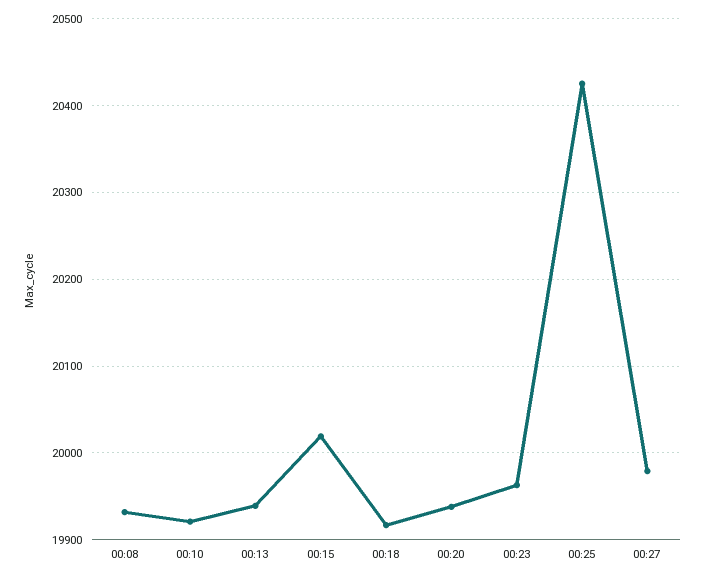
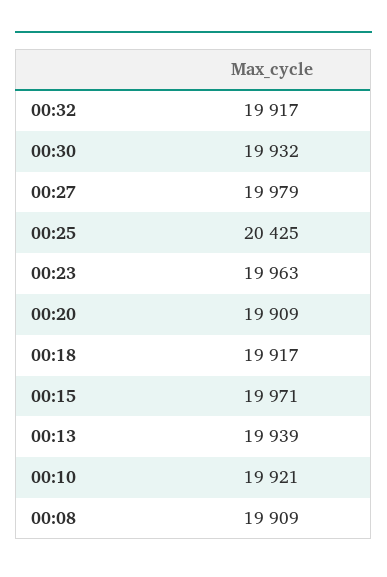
00:08: 19930 -> 19909
00:15: 20020 -> 19971
00:20: 19940 -> 19909
00:32: none -> 19917
00:30: none -> 19932

